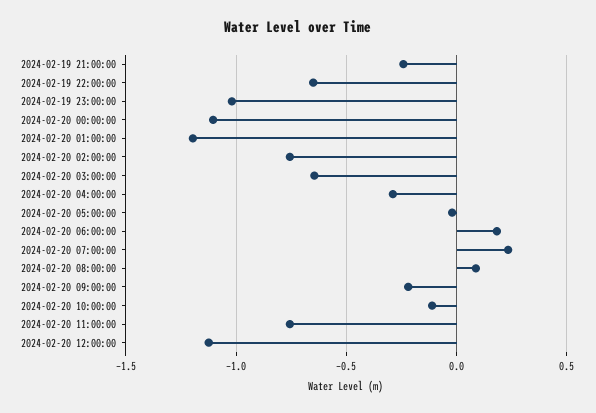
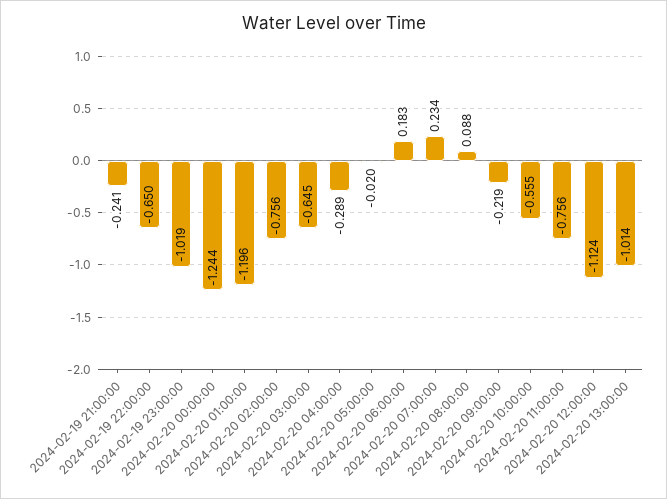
2024-02-20 00:00:00: -1.1 -> -1.244
2024-02-20 10:00:00: -0.1 -> -0.555
2024-02-20 13:00:00: none -> -1.014

